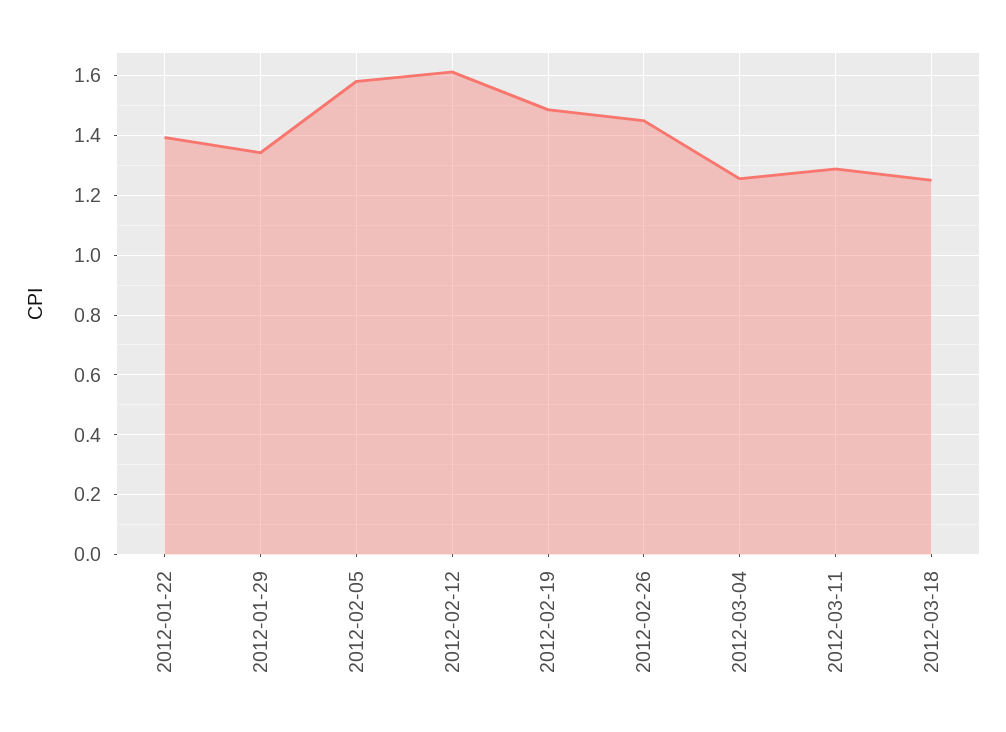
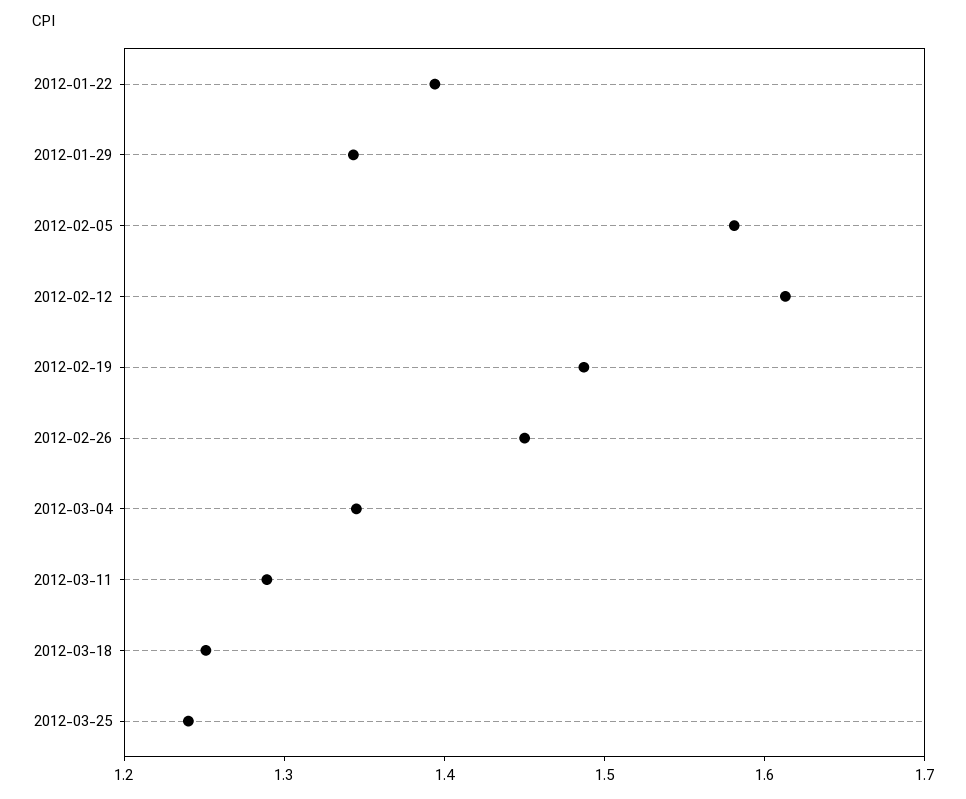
2012-03-04: 1.25 -> 1.34
2012-03-25: none -> 1.24

